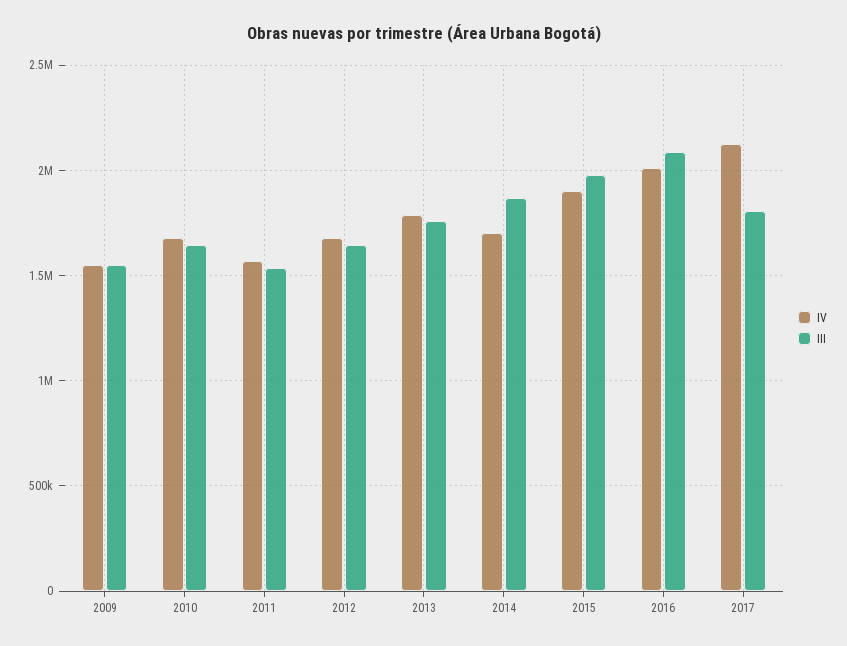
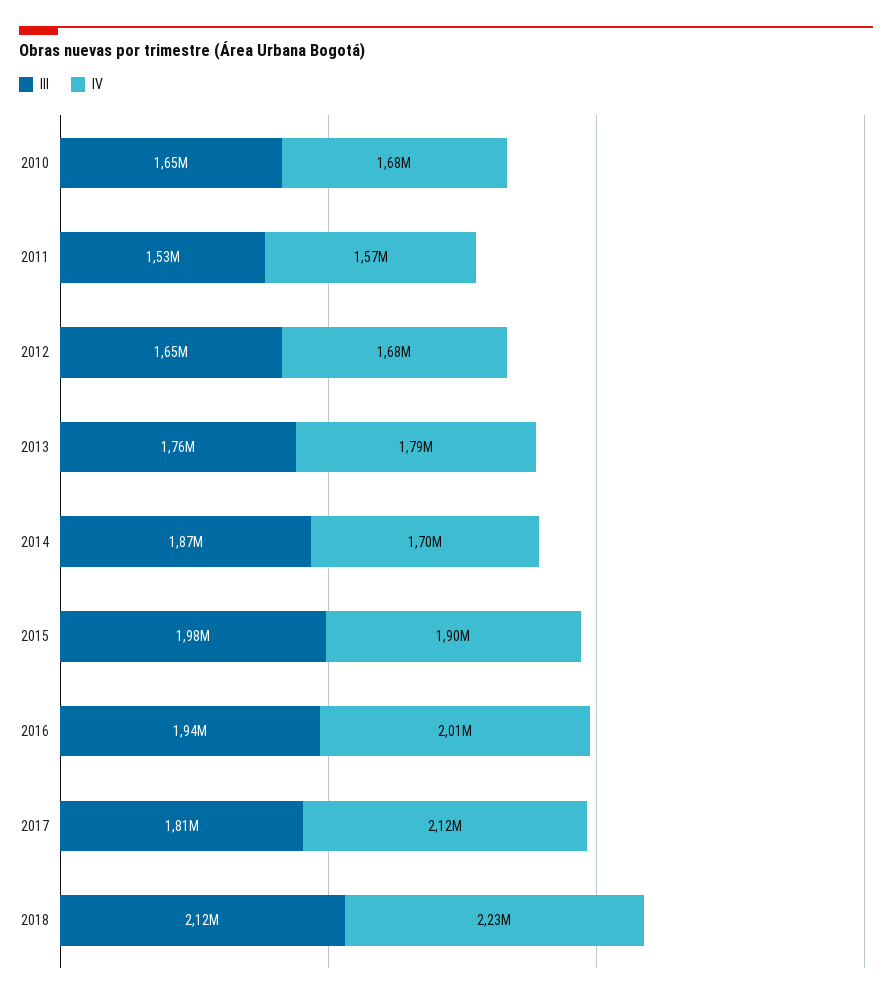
IV, 2009: 1550000 -> none
III, 2009: 1550000 -> none
III, 2016: 2100000 -> 1940000
III, 2018: none -> 2120000
IV, 2018: none -> 2230000

